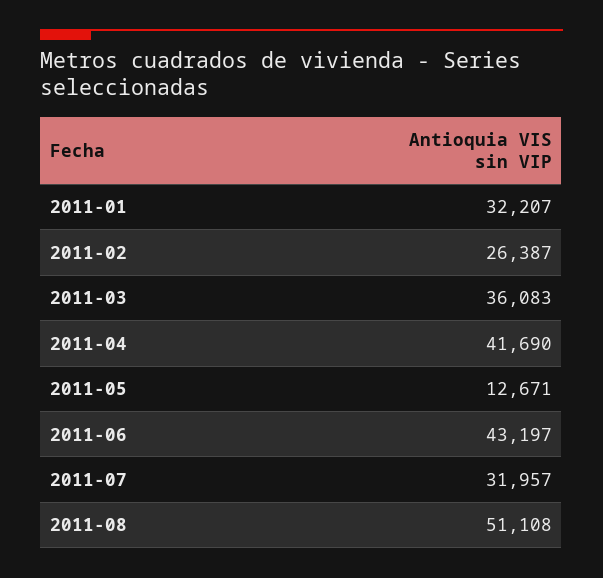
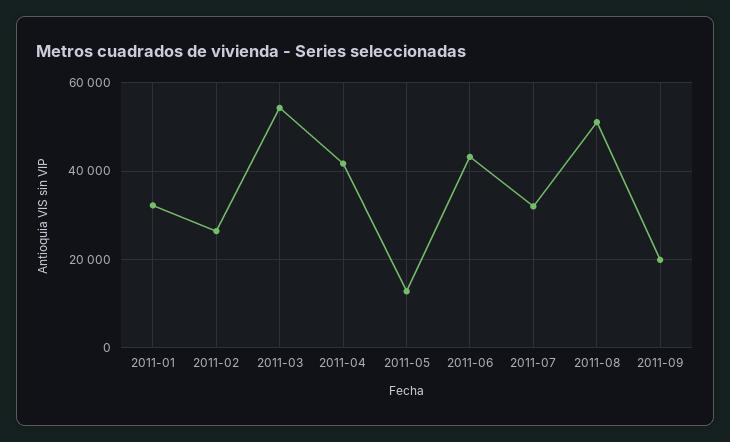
2011-03: 36083 -> 54000
2011-09: none -> 20000

